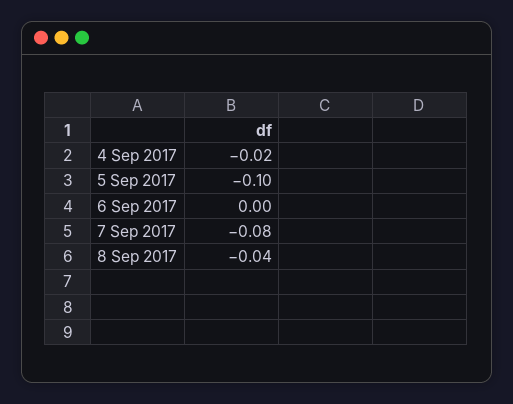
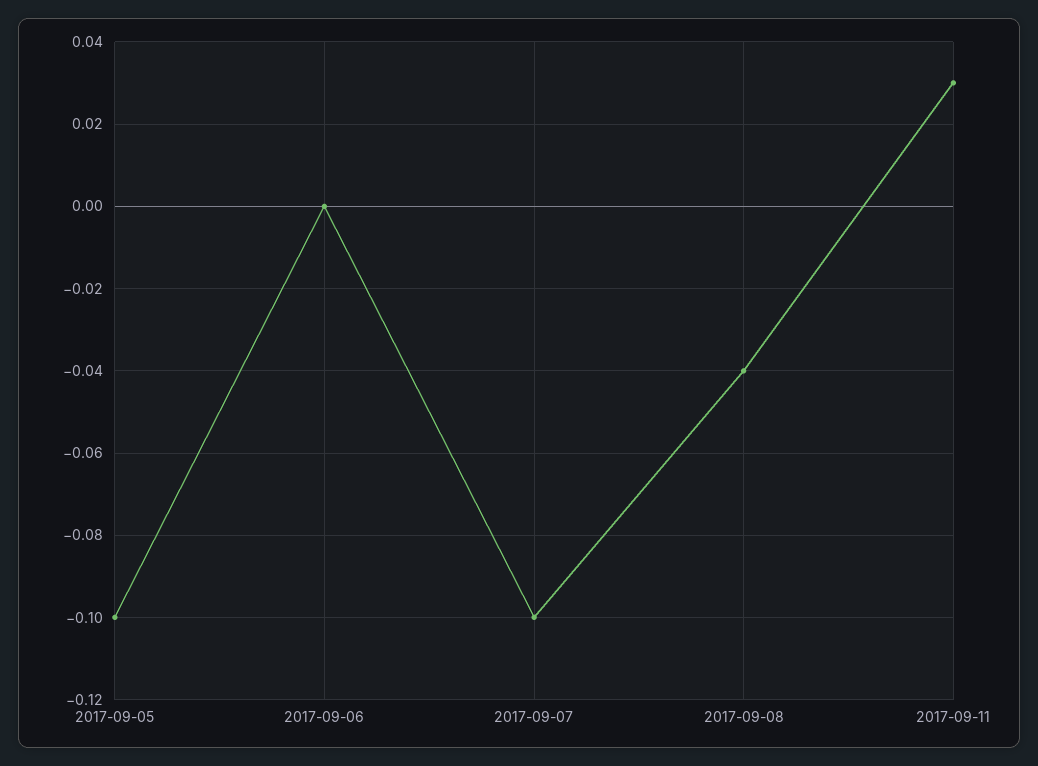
4 Sep 2017: -0.02 -> none
7 Sep 2017: -0.08 -> -0.1
2017-09-11: none -> 0.03

